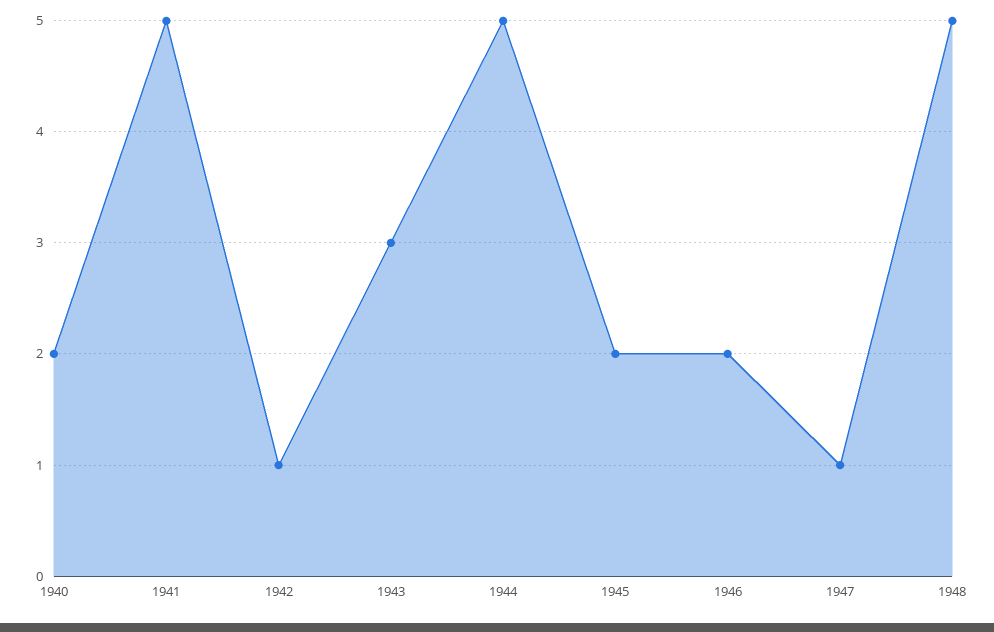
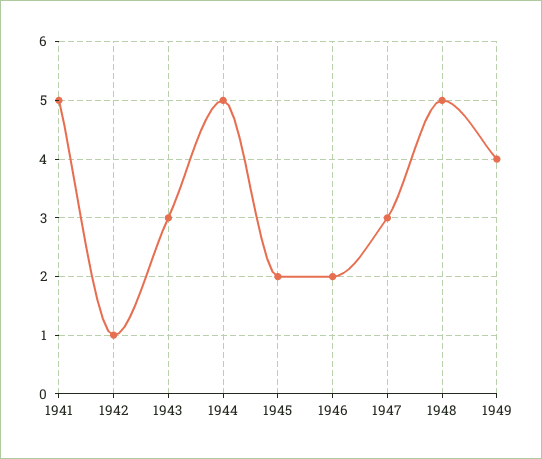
1940: 2 -> none
1947: 1 -> 3
1949: none -> 4

